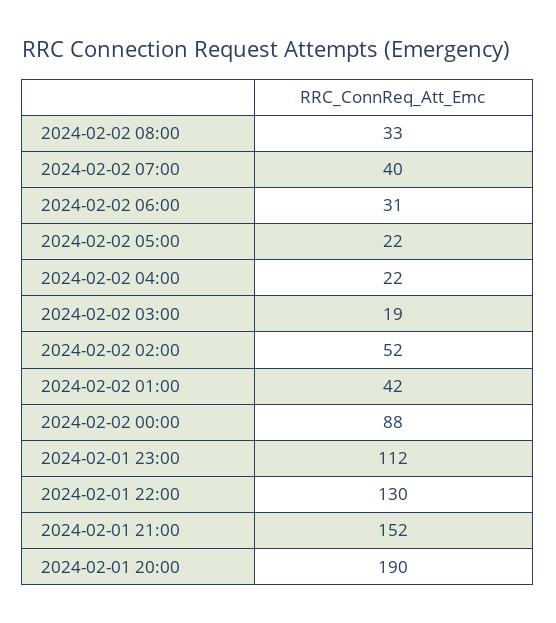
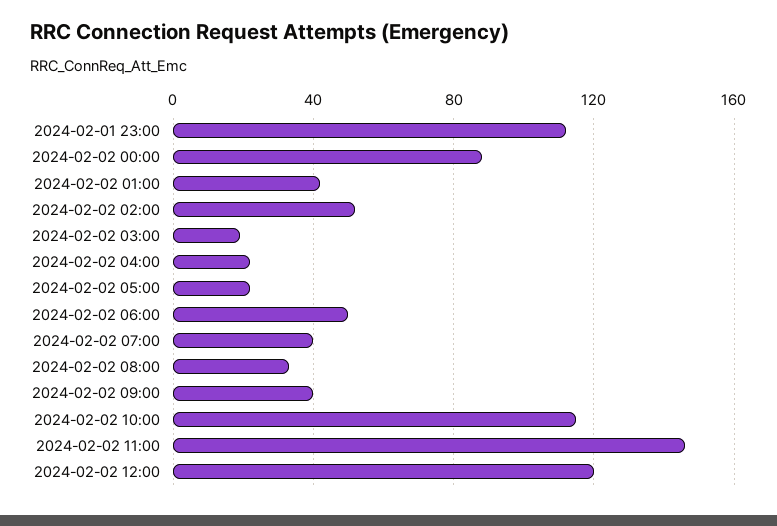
2024-02-02 06:00: 31 -> 50
2024-02-01 22:00: 130 -> none
2024-02-01 21:00: 152 -> none
2024-02-01 20:00: 190 -> none
2024-02-02 09:00: none -> 40
2024-02-02 10:00: none -> 115
2024-02-02 11:00: none -> 145
2024-02-02 12:00: none -> 120

